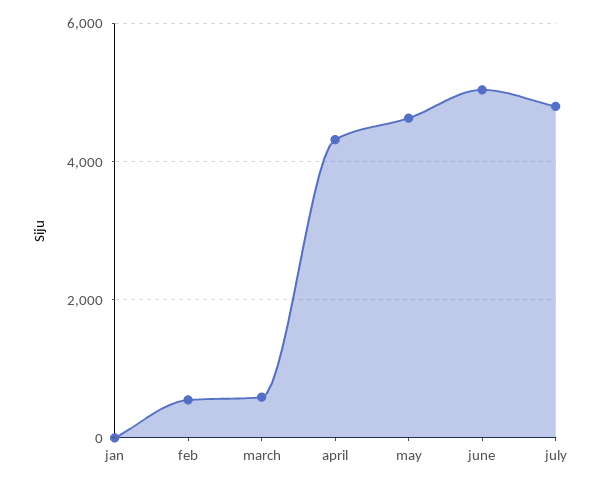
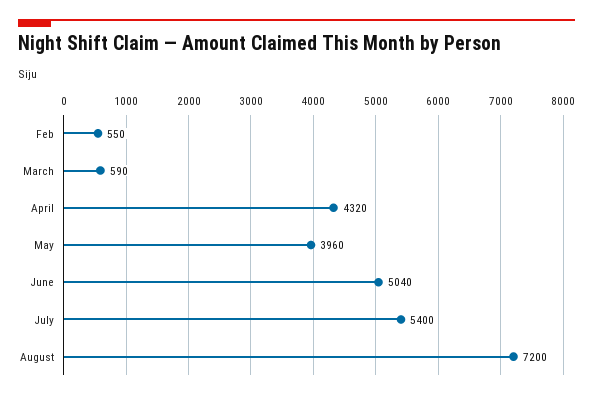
jan: 0 -> none
may: 4600 -> 3960
july: 4800 -> 5400
August: none -> 7200

